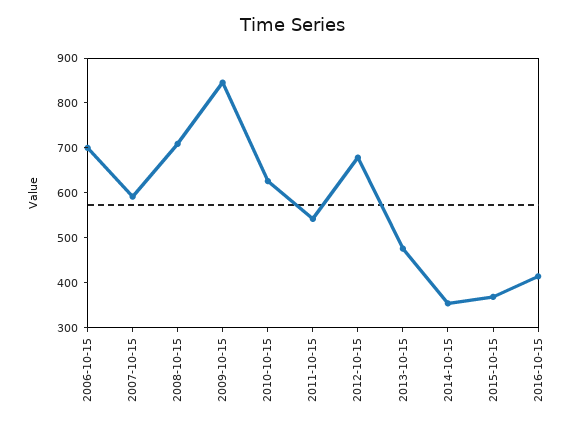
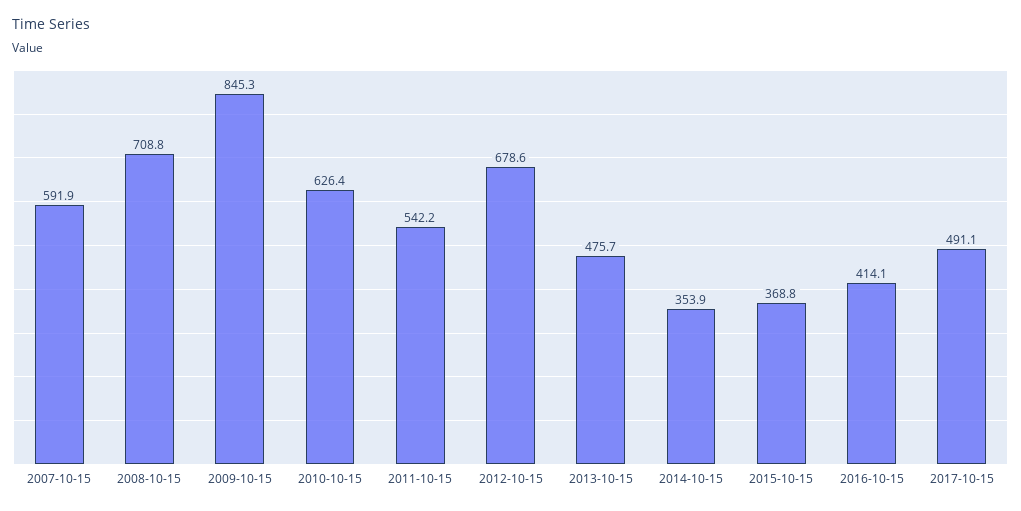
2006-10-15: 700 -> none
2017-10-15: none -> 491.1

